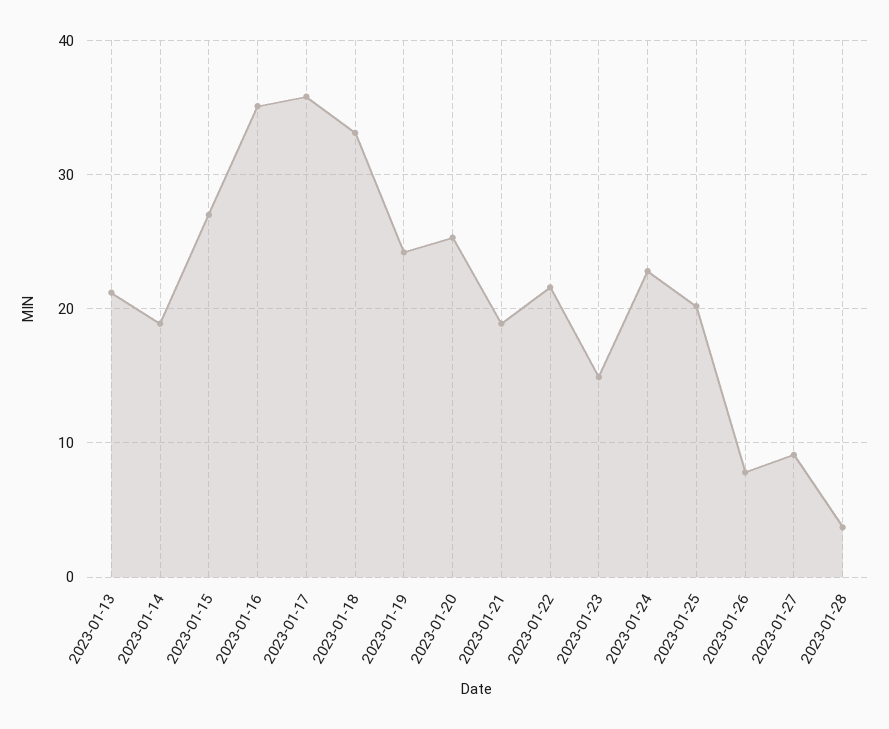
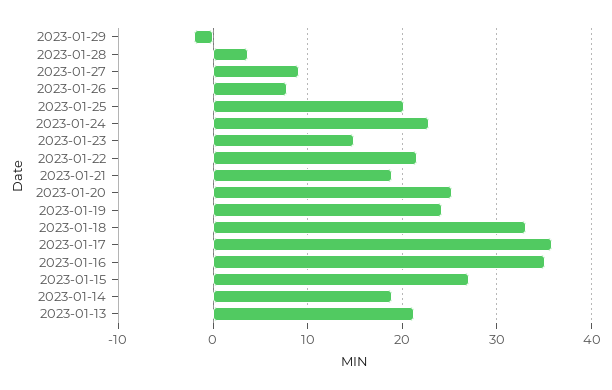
2023-01-29: none -> -2

